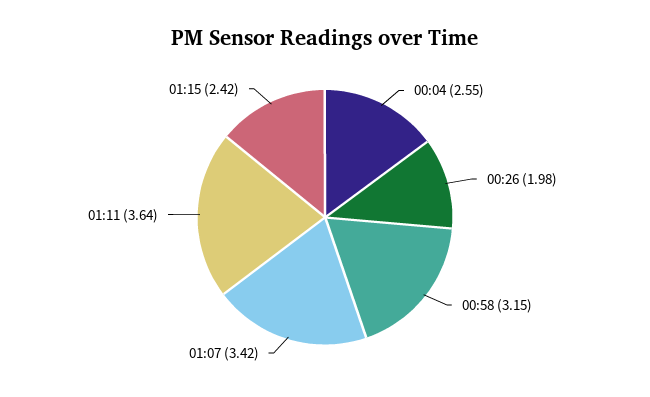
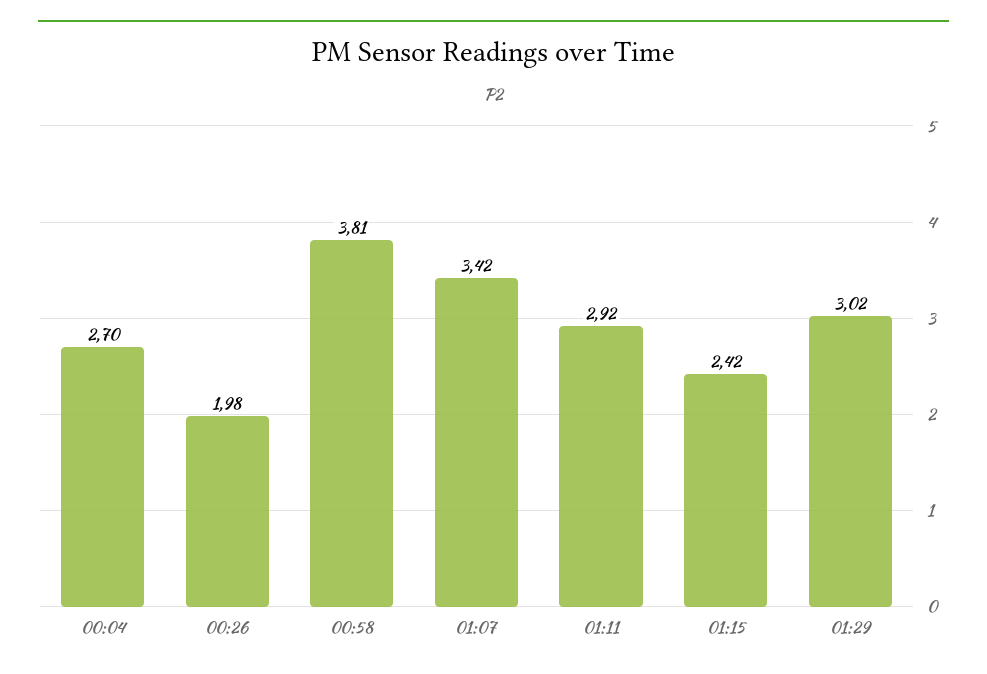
00:04: 2.55 -> 2.7
00:58: 3.15 -> 3.81
01:11: 3.64 -> 2.92
01:29: none -> 3.02

